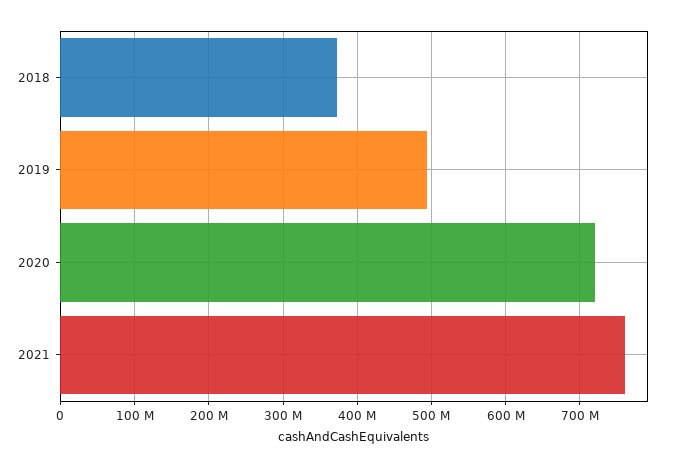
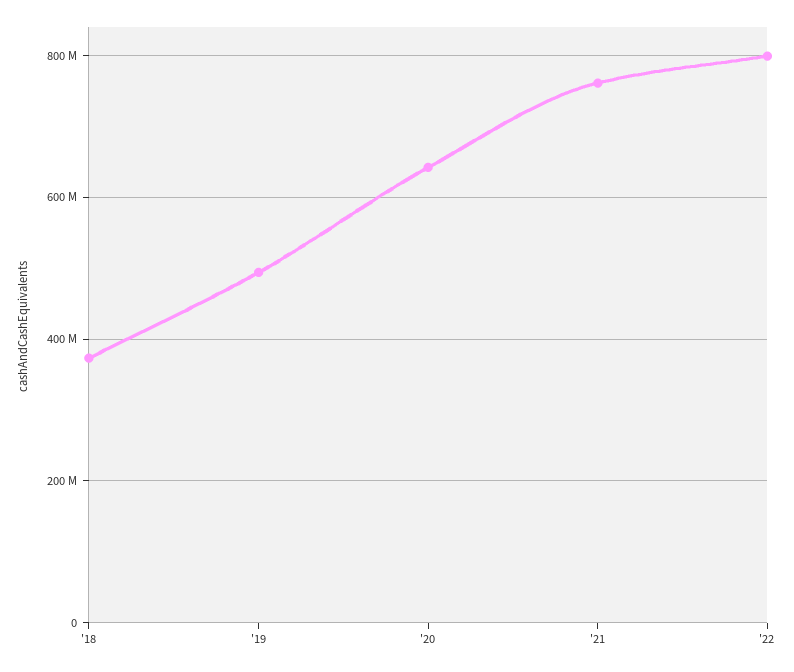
2020: 720000000 -> 640000000
'22: none -> 800000000

